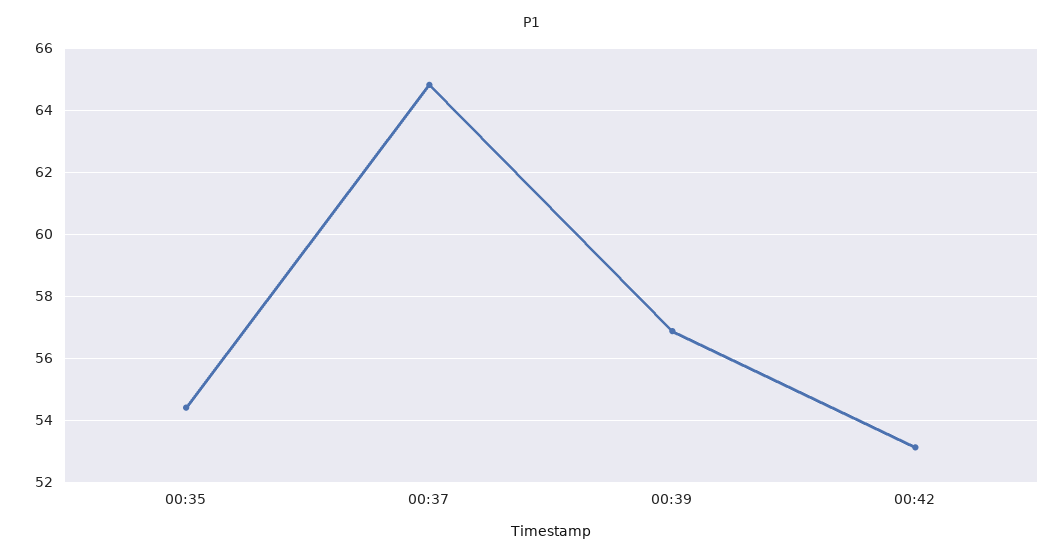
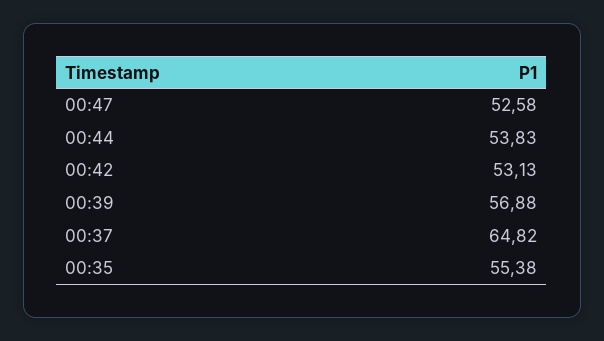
00:35: 54.4 -> 55.38
00:47: none -> 52.58
00:44: none -> 53.83

